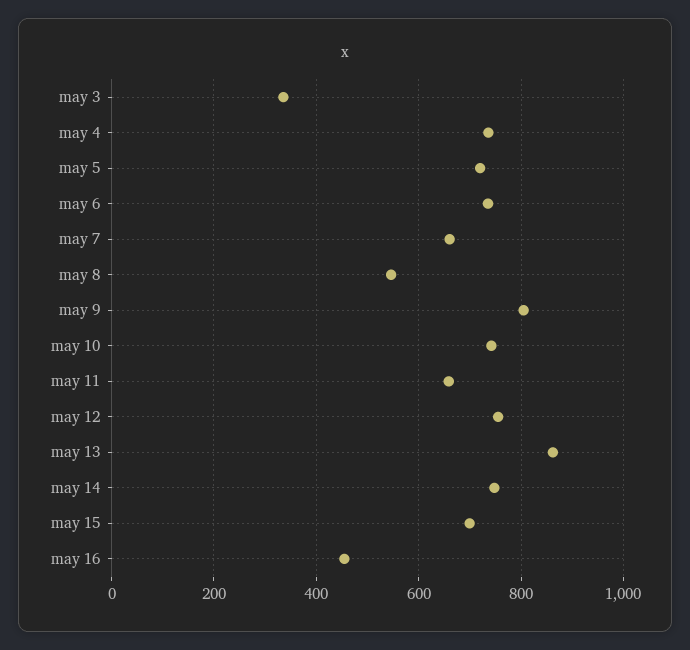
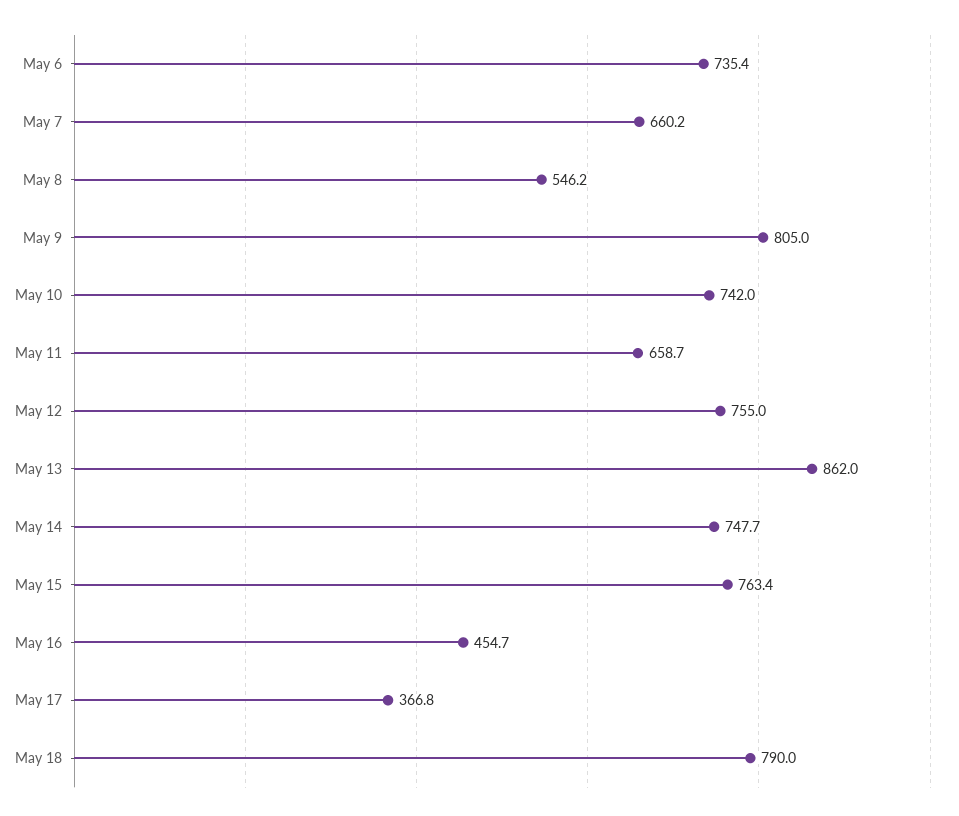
may 3: 340 -> none
may 4: 740 -> none
may 5: 720 -> none
may 15: 700 -> 763.4
May 17: none -> 366.8
May 18: none -> 790

